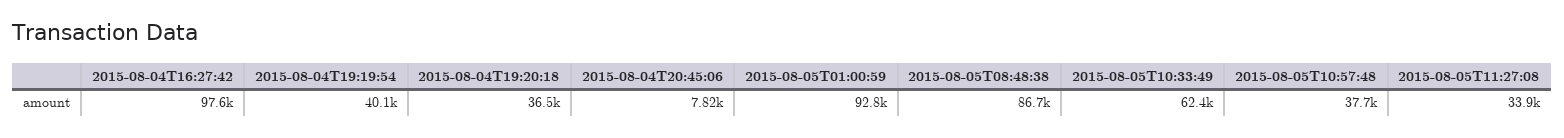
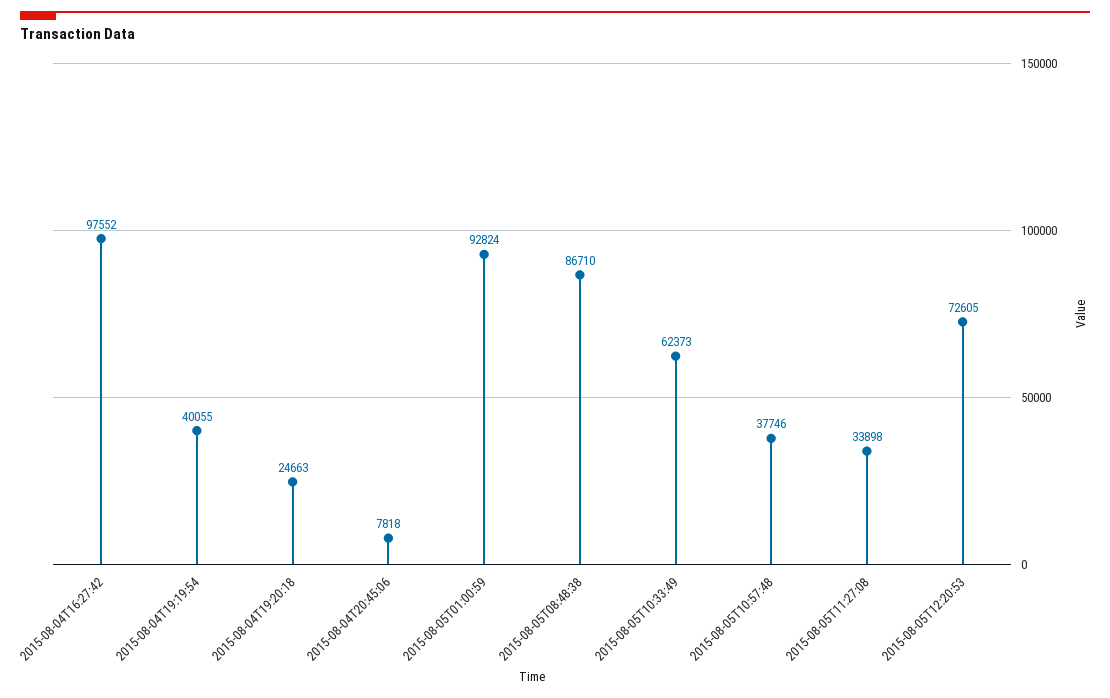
2015-08-04T19:20:18: 36500 -> 24663
2015-08-05T12:20:53: none -> 72605

